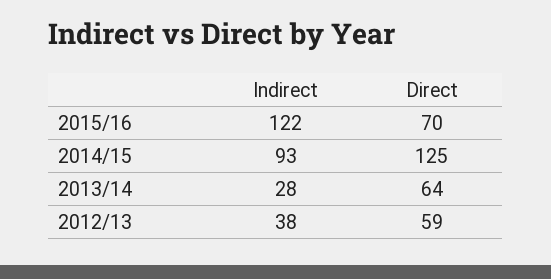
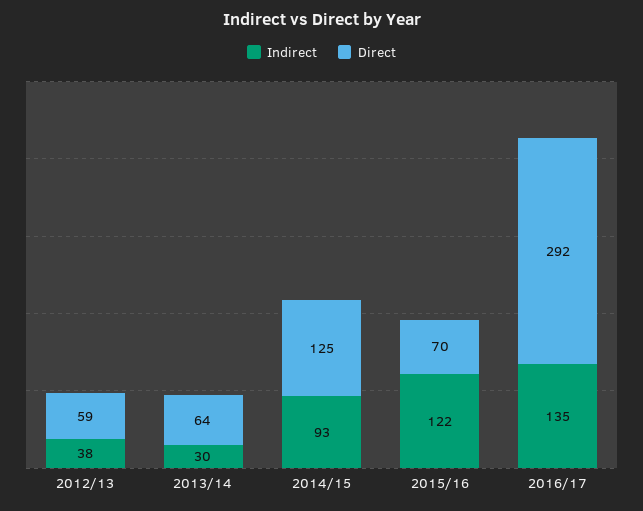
Indirect, 2013/14: 28 -> 30
Indirect, 2016/17: none -> 135
Direct, 2016/17: none -> 292

